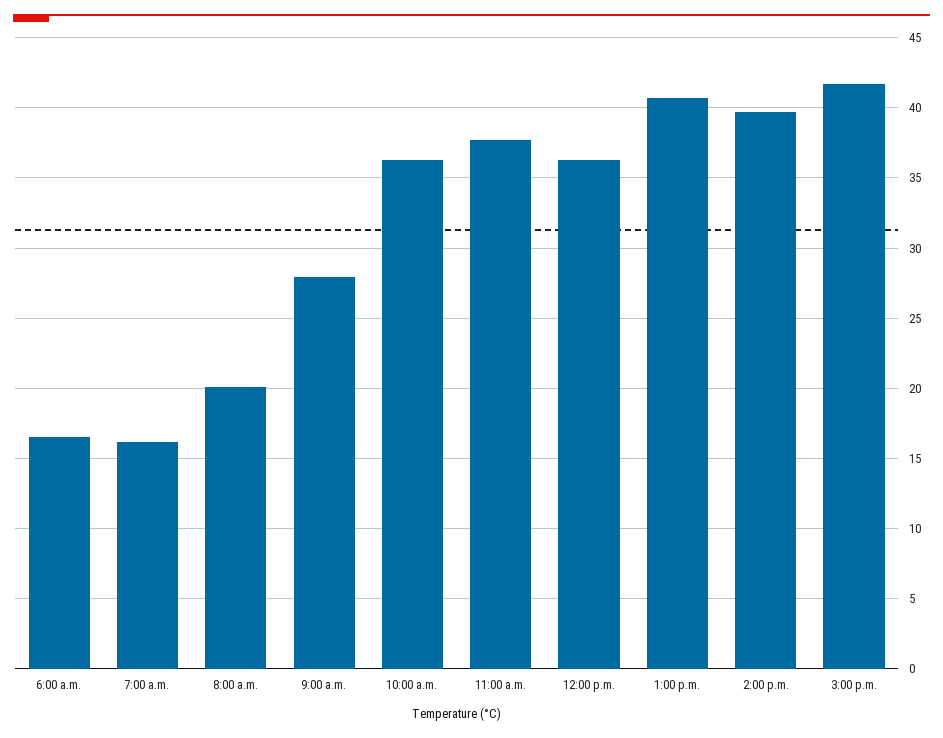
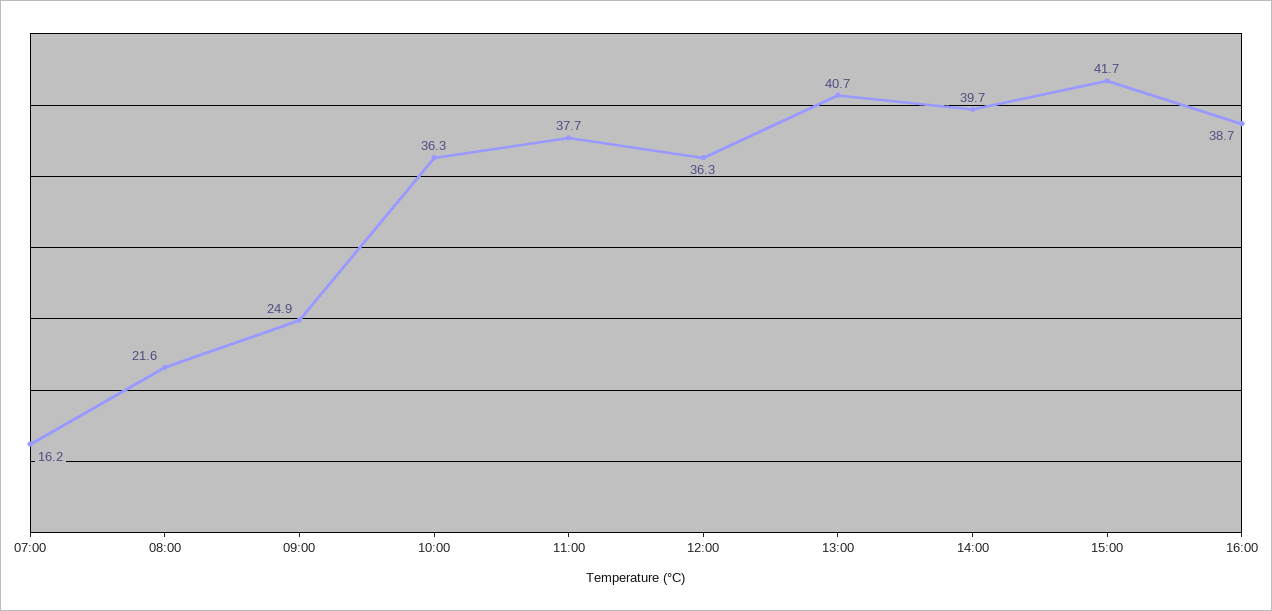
6:00 a.m.: 16.5 -> none
8:00 a.m.: 20 -> 21.6
9:00 a.m.: 28 -> 24.9
16:00: none -> 38.7

